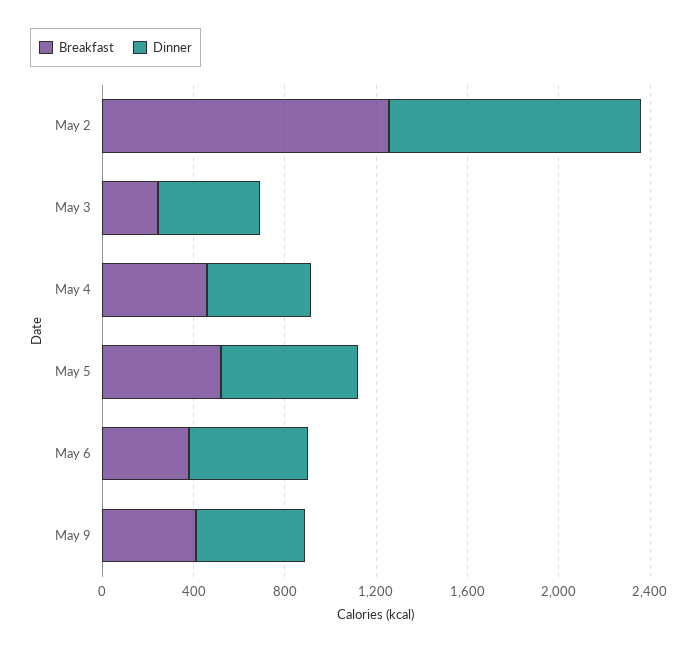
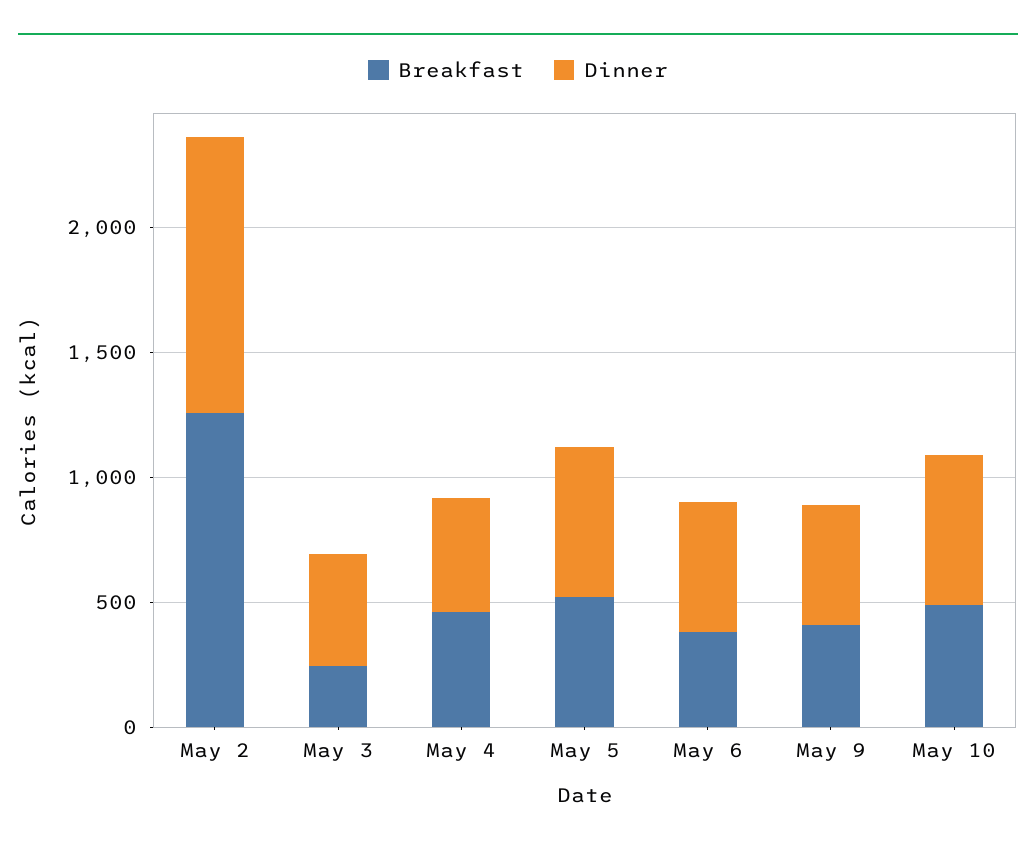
Breakfast, May 10: none -> 500
Dinner, May 10: none -> 600

